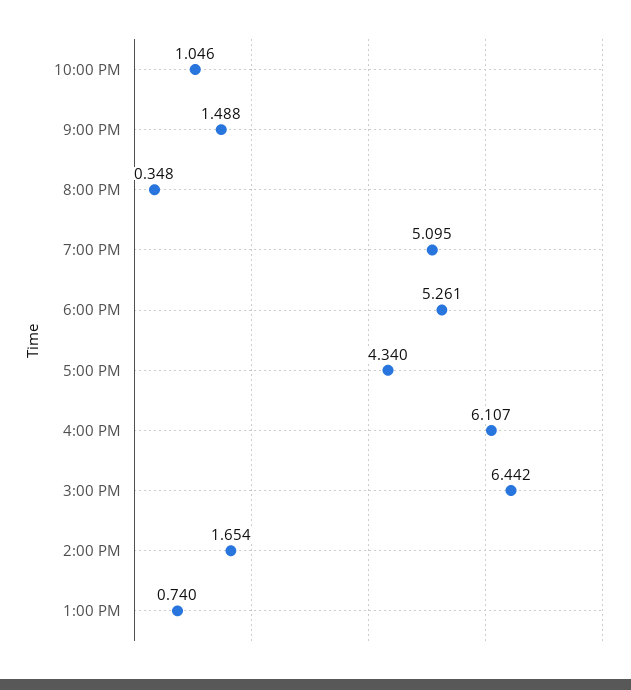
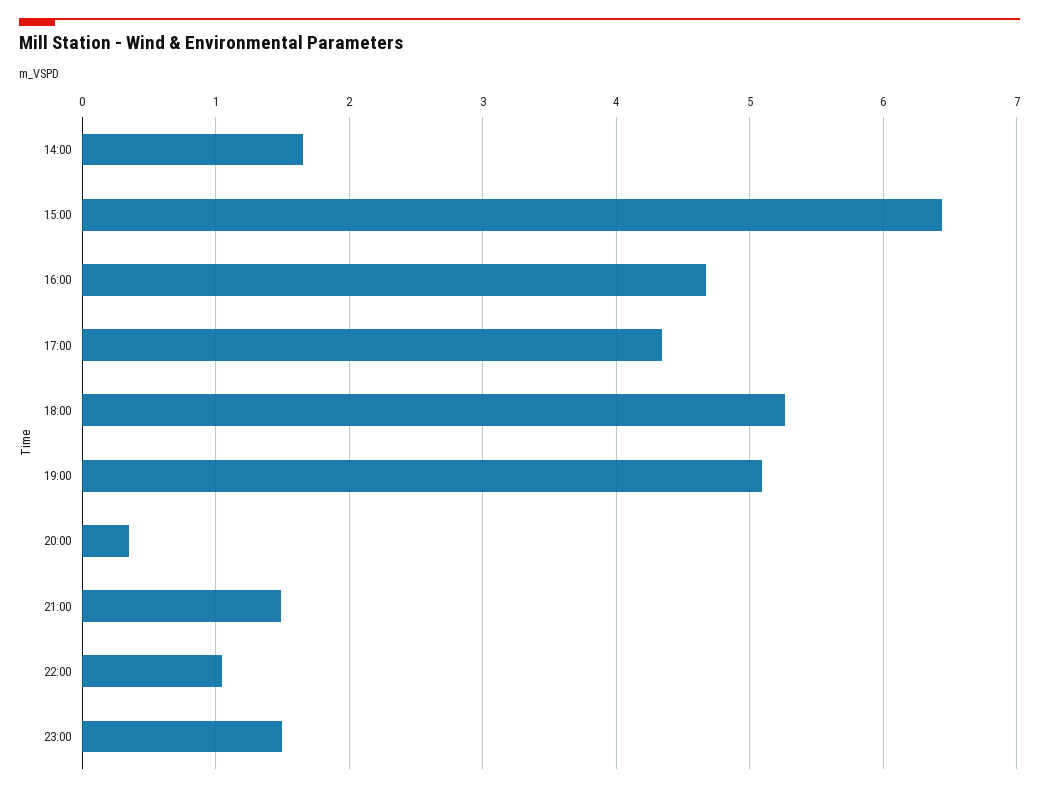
4:00 PM: 6.107 -> 4.7
1:00 PM: 0.74 -> none
23:00: none -> 1.5

